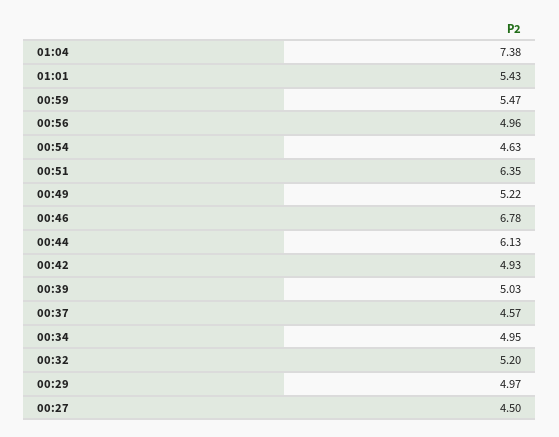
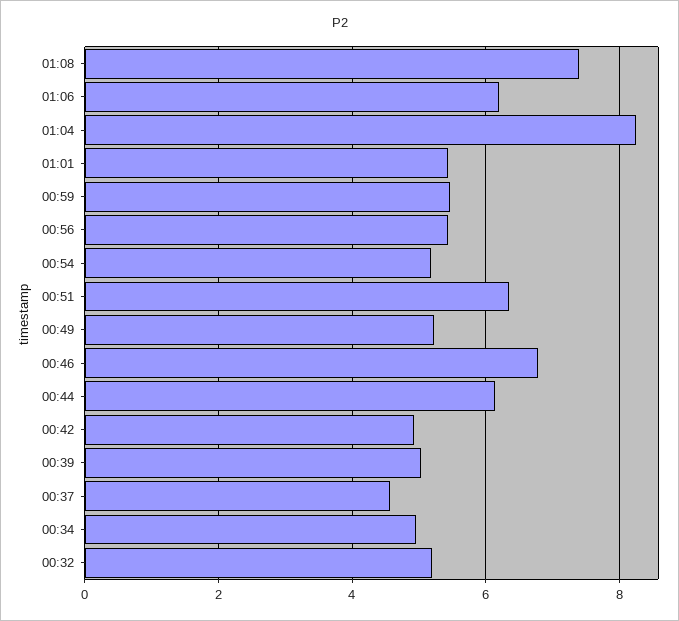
01:04: 7.38 -> 8.2
00:56: 4.96 -> 5.4
00:54: 4.63 -> 5.2
00:29: 4.97 -> none
00:27: 4.5 -> none
01:08: none -> 7.4
01:06: none -> 6.2

